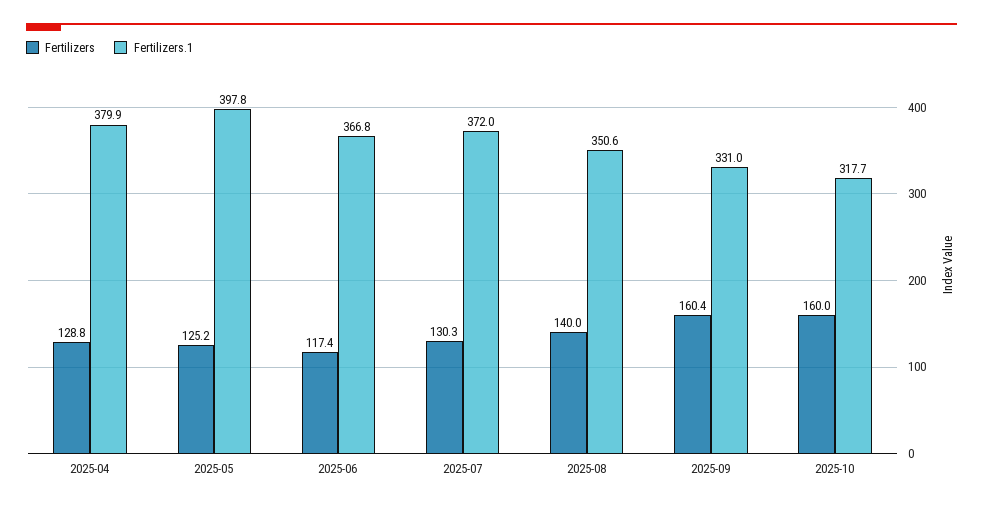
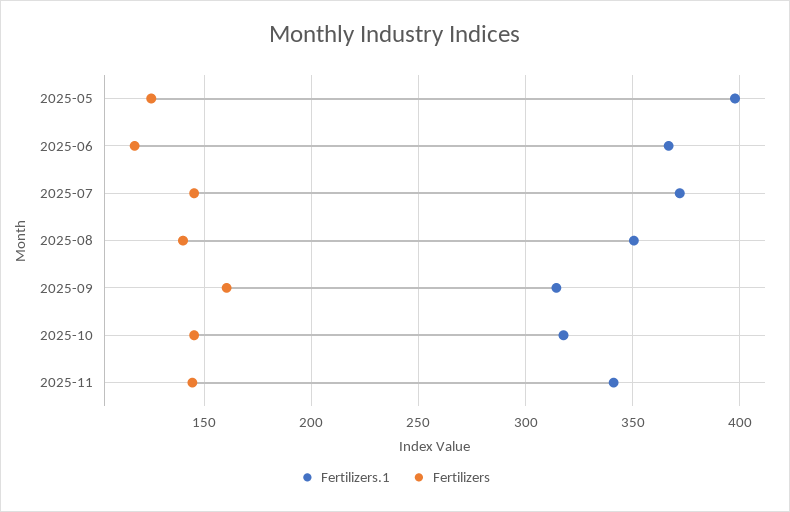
Fertilizers, 2025-04: 128.8 -> none
Fertilizers.1, 2025-04: 379.9 -> none
Fertilizers, 2025-07: 130.3 -> 145
Fertilizers.1, 2025-09: 331 -> 315
Fertilizers, 2025-10: 160 -> 145
Fertilizers.1, 2025-11: none -> 340
Fertilizers, 2025-11: none -> 145

